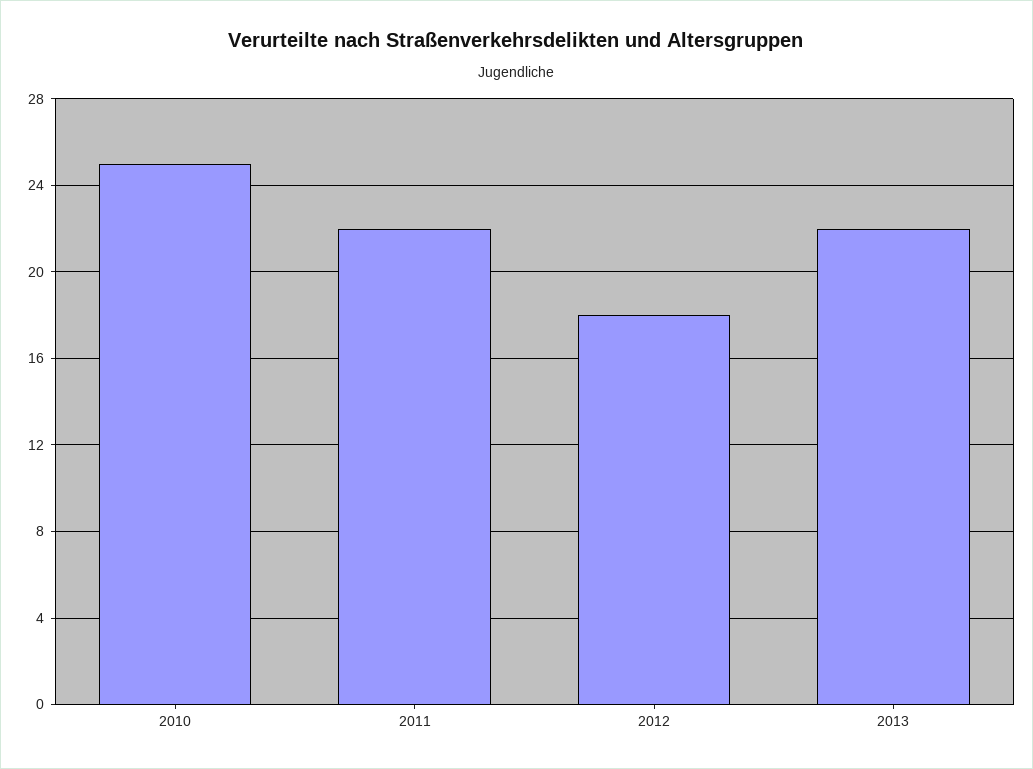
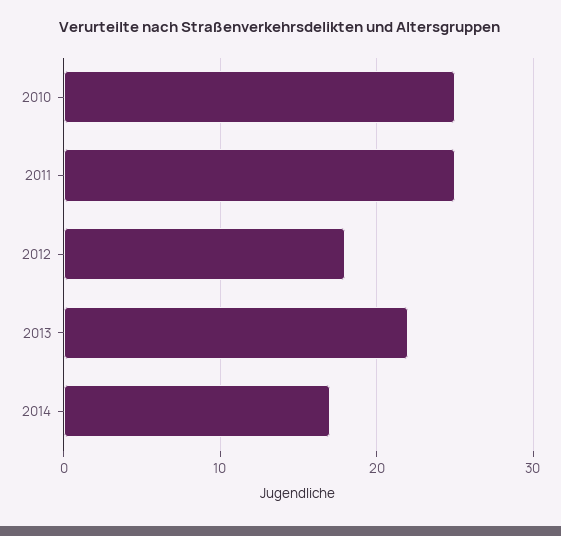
2011: 22 -> 25
2014: none -> 17

